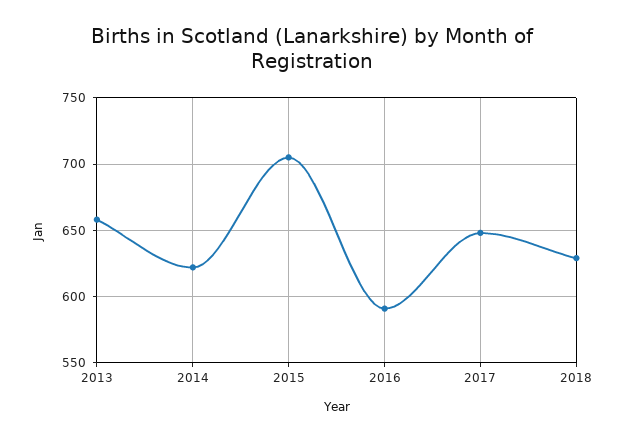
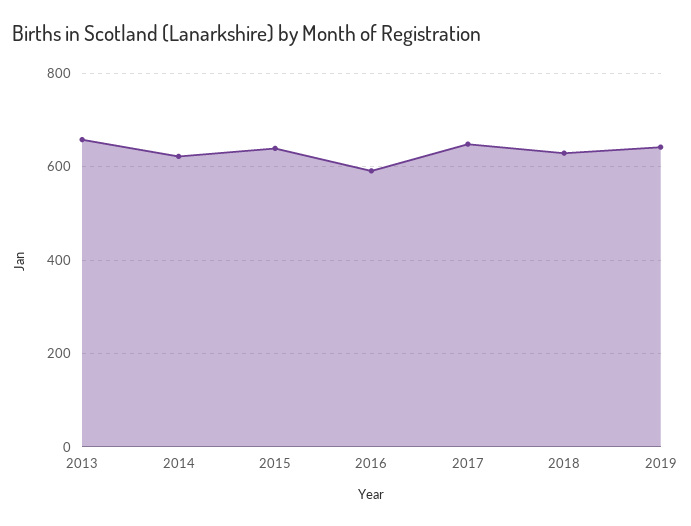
2015: 705 -> 640
2019: none -> 640

